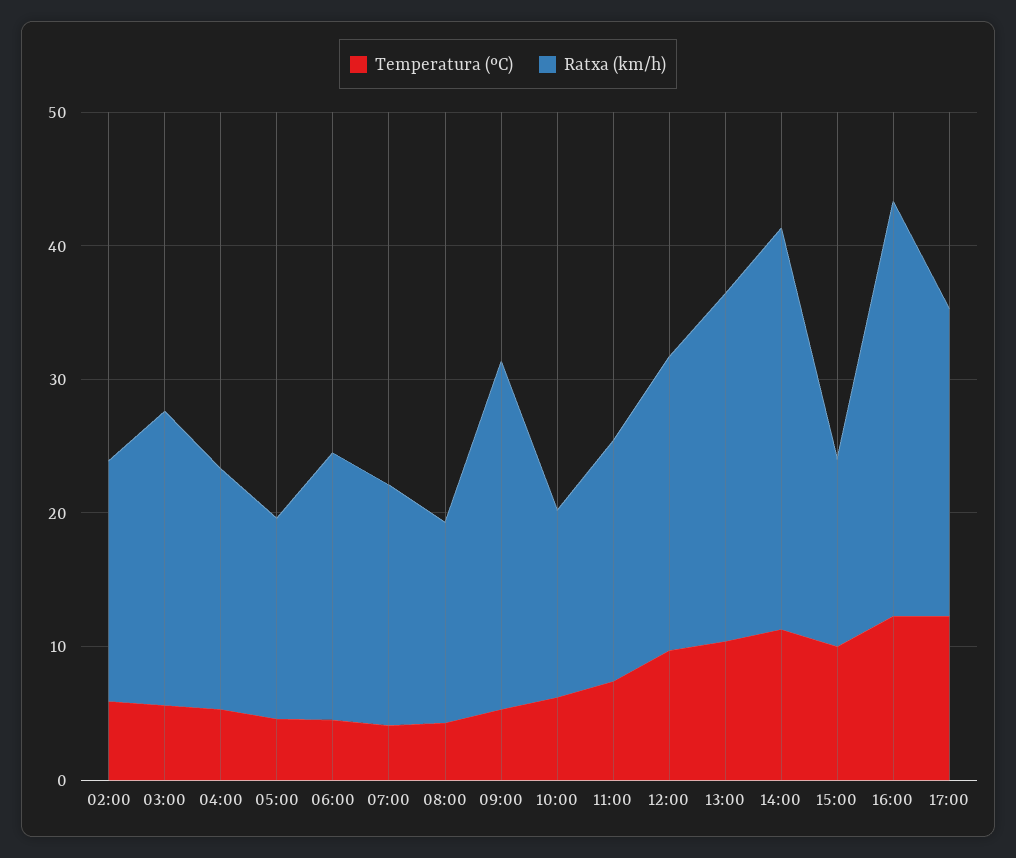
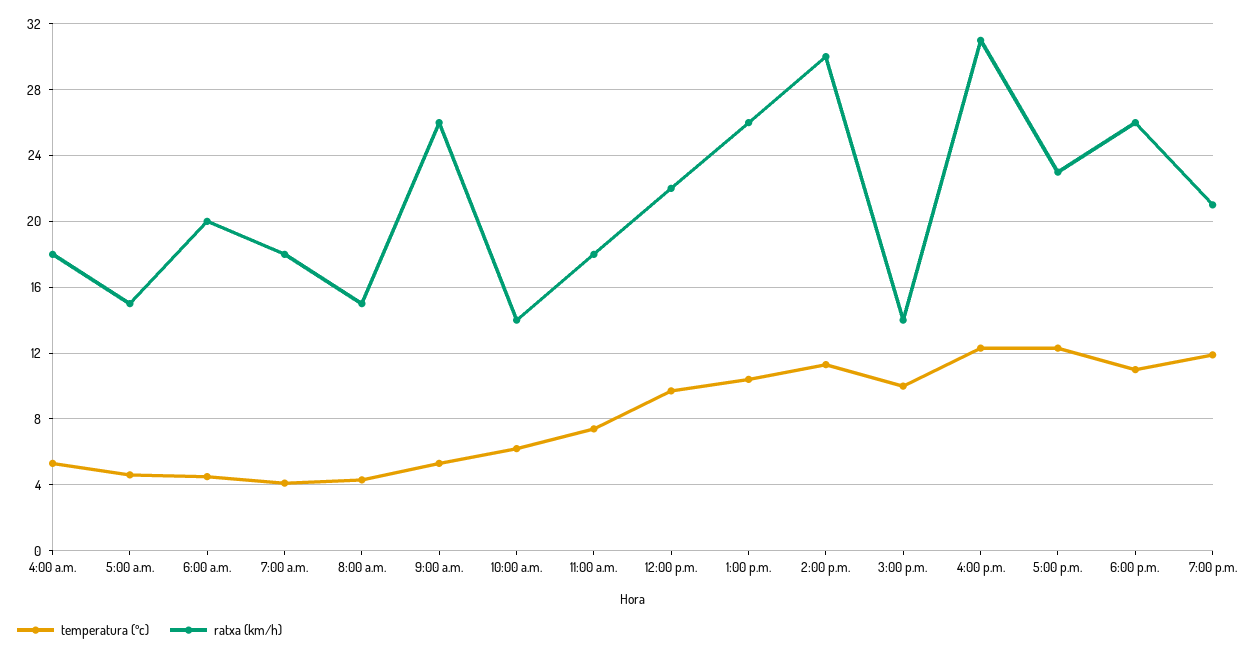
Temperatura (ºC), 02:00: 6 -> none
Ratxa (km/h), 02:00: 18 -> none
Temperatura (ºC), 03:00: 6 -> none
Ratxa (km/h), 03:00: 22 -> none
Temperatura (ºC), 6:00 p.m.: none -> 11
Ratxa (km/h), 6:00 p.m.: none -> 26
Temperatura (ºC), 7:00 p.m.: none -> 12
Ratxa (km/h), 7:00 p.m.: none -> 21

